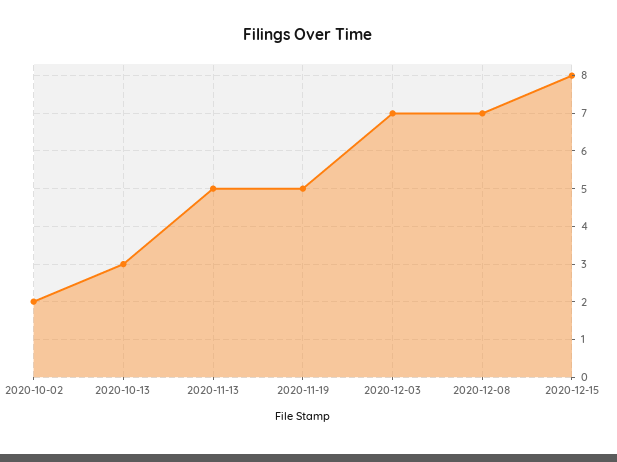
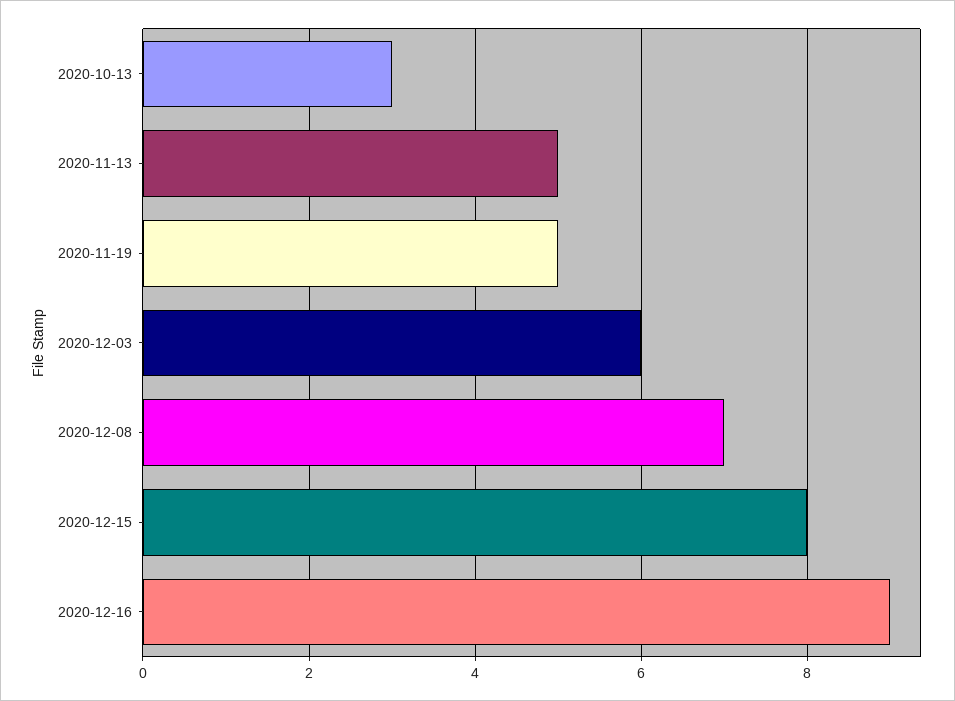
2020-10-02: 2 -> none
2020-12-03: 7 -> 6
2020-12-16: none -> 9

